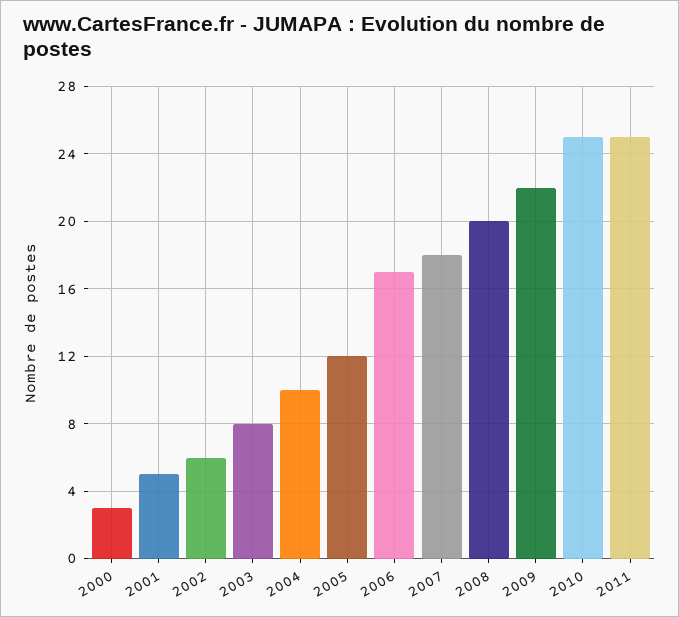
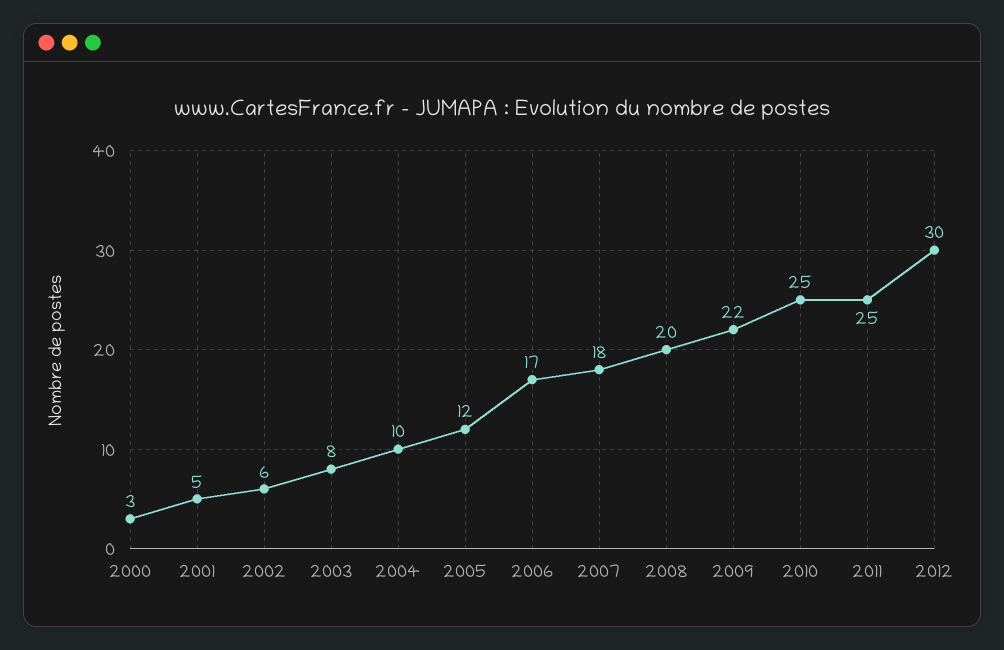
2012: none -> 30

